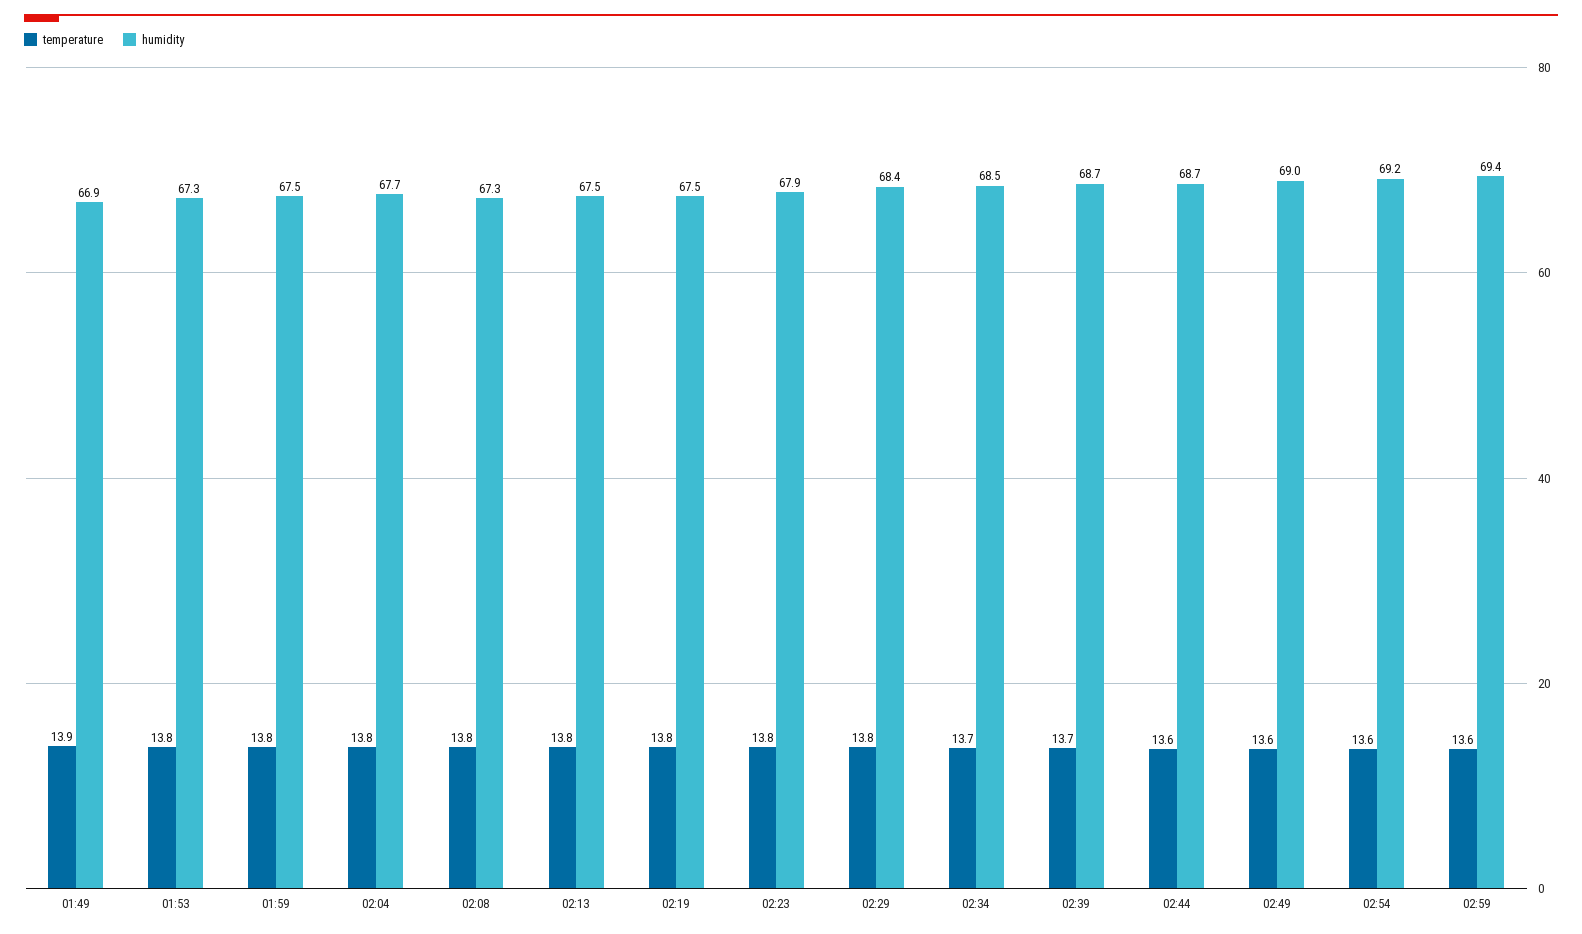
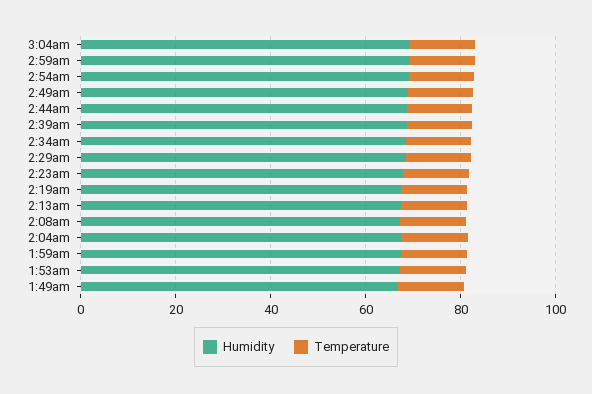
humidity, 3:04am: none -> 70
temperature, 3:04am: none -> 15

